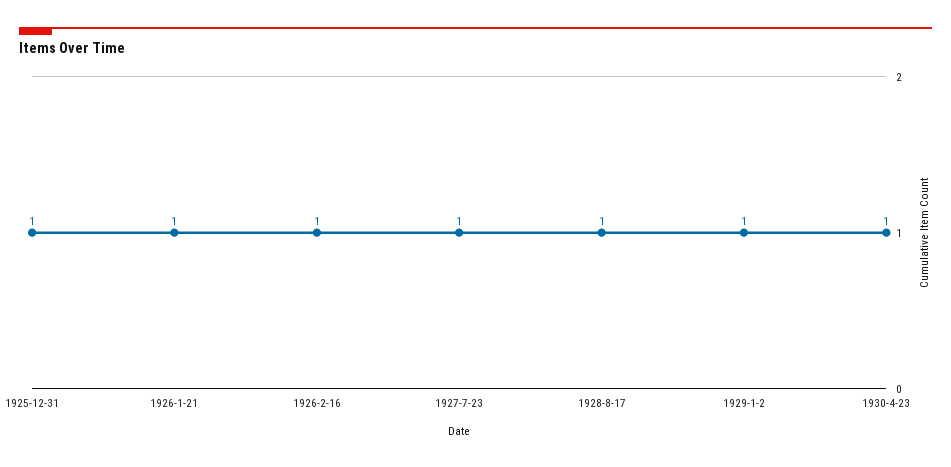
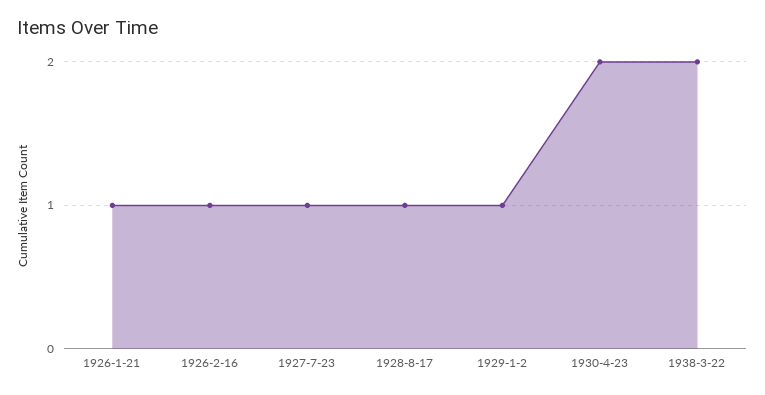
1925-12-31: 1 -> none
1930-4-23: 1 -> 2
1938-3-22: none -> 2

